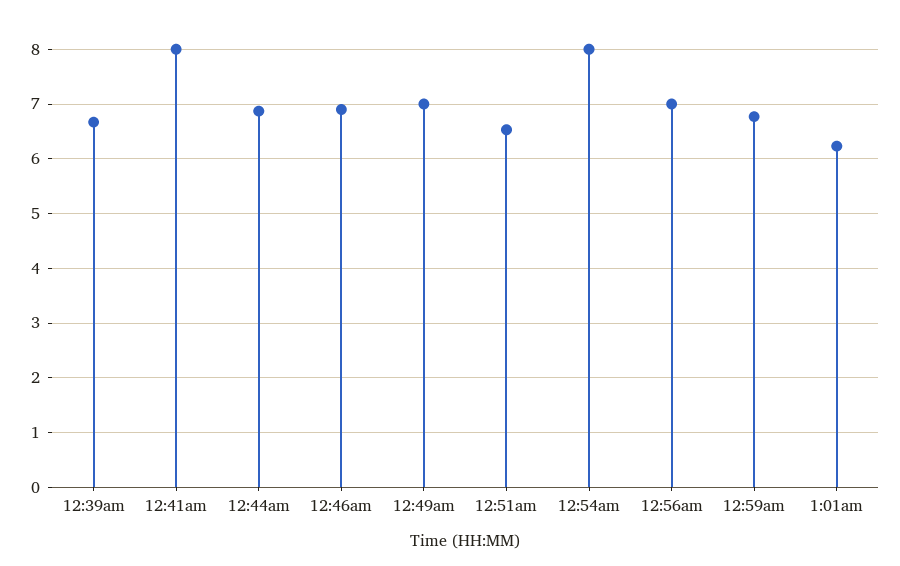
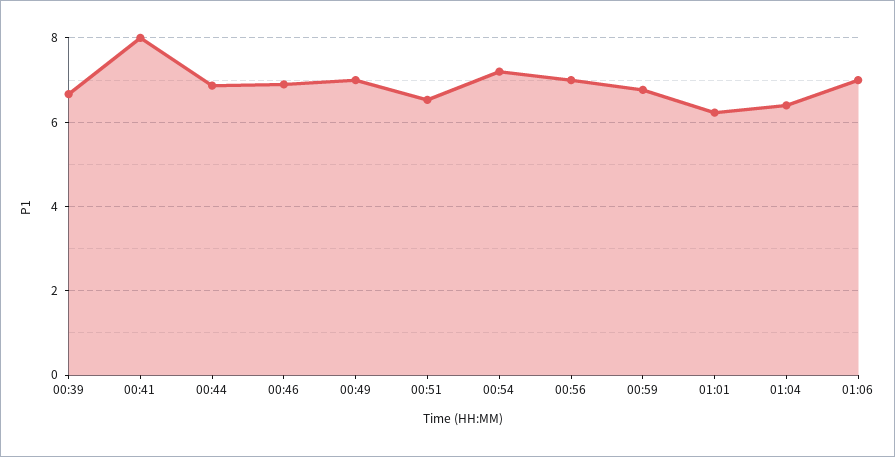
12:54am: 8 -> 7.2
01:04: none -> 6.4
01:06: none -> 7

